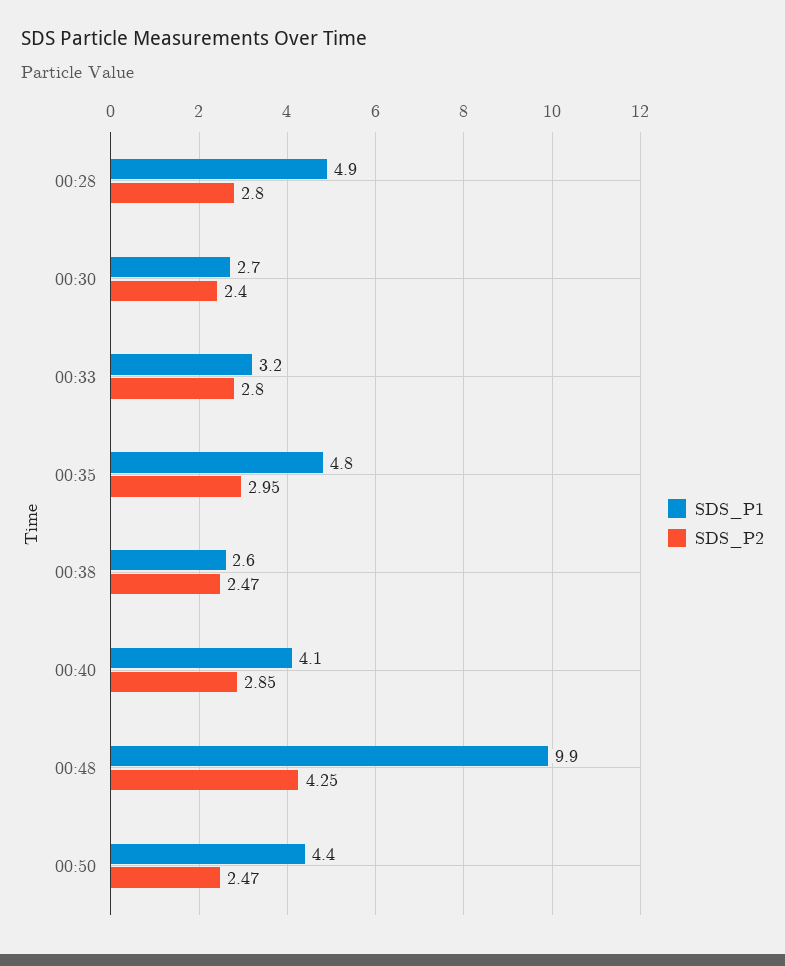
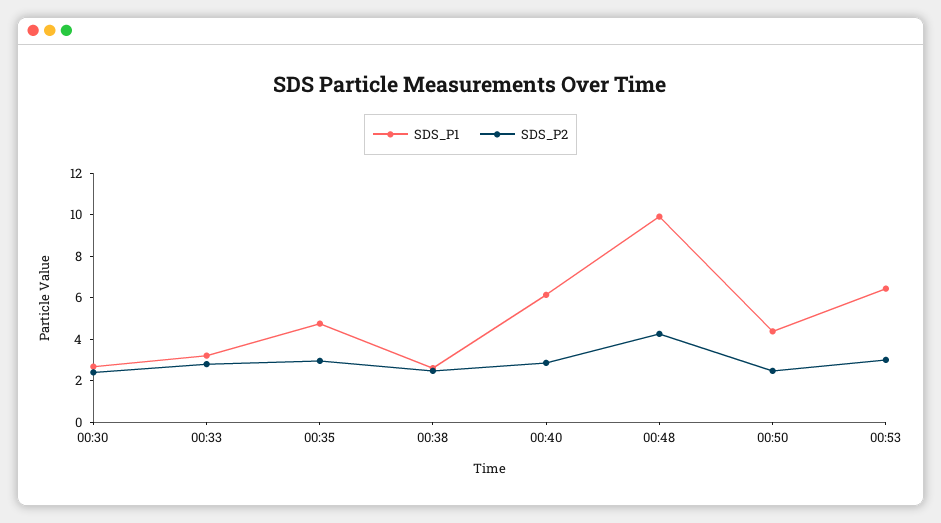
SDS_P1, 00:28: 4.9 -> none
SDS_P2, 00:28: 2.8 -> none
SDS_P1, 00:40: 4.1 -> 6
SDS_P1, 00:53: none -> 6.5
SDS_P2, 00:53: none -> 3

